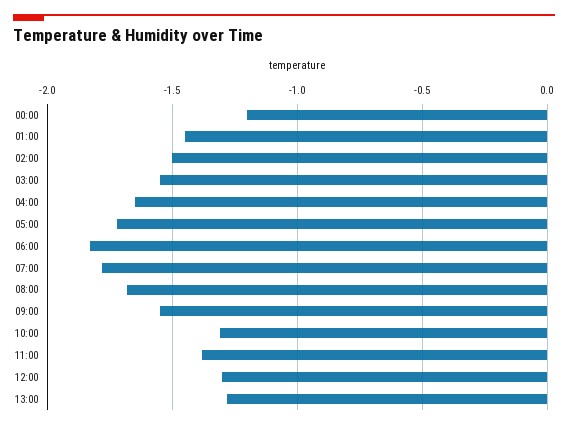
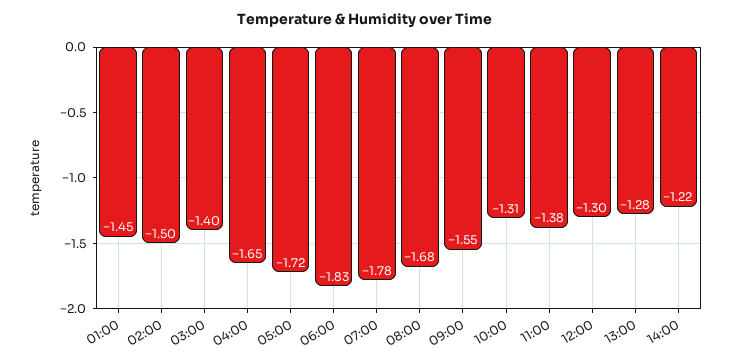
00:00: -1.2 -> none
03:00: -1.55 -> -1.4
14:00: none -> -1.22

